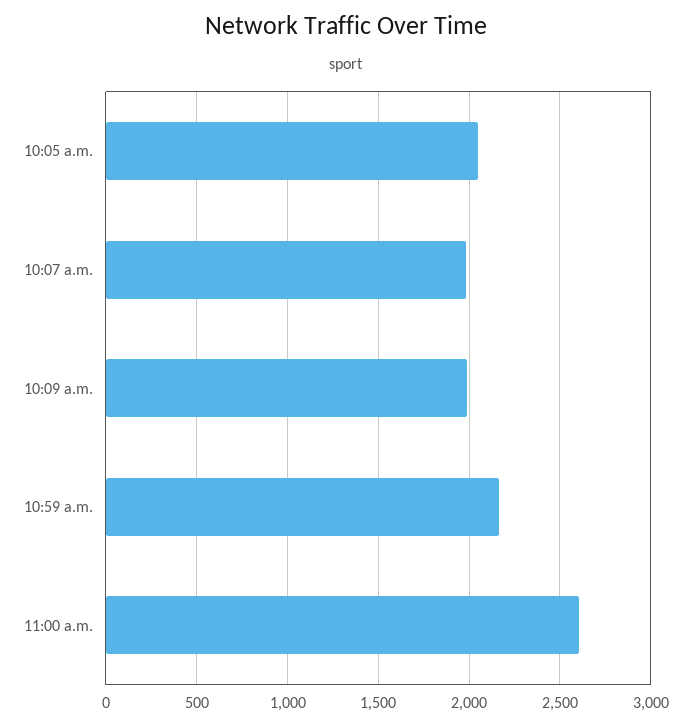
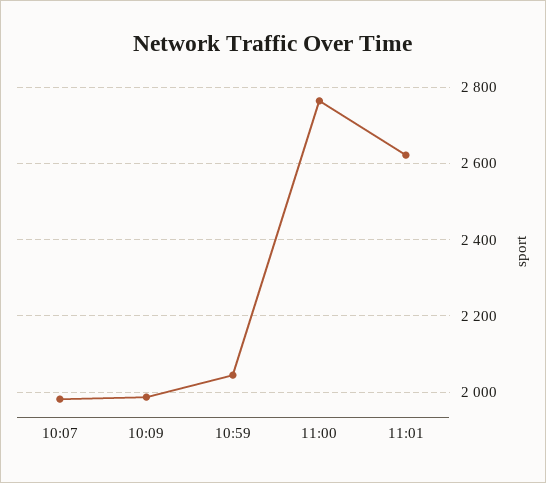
10:05 a.m.: 2050 -> none
10:59 a.m.: 2150 -> 2040
11:00 a.m.: 2600 -> 2760
11:01: none -> 2620

